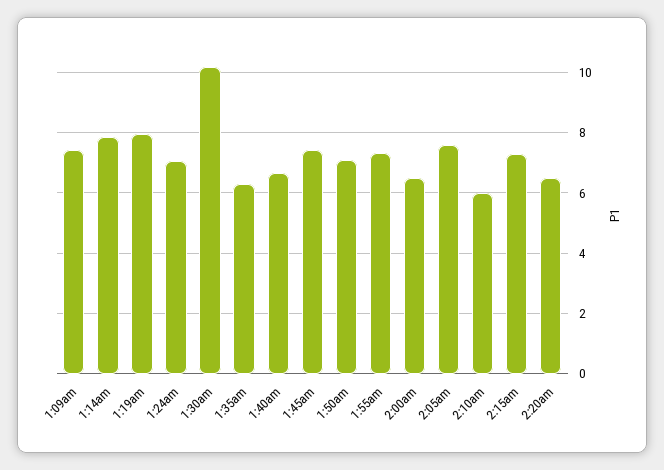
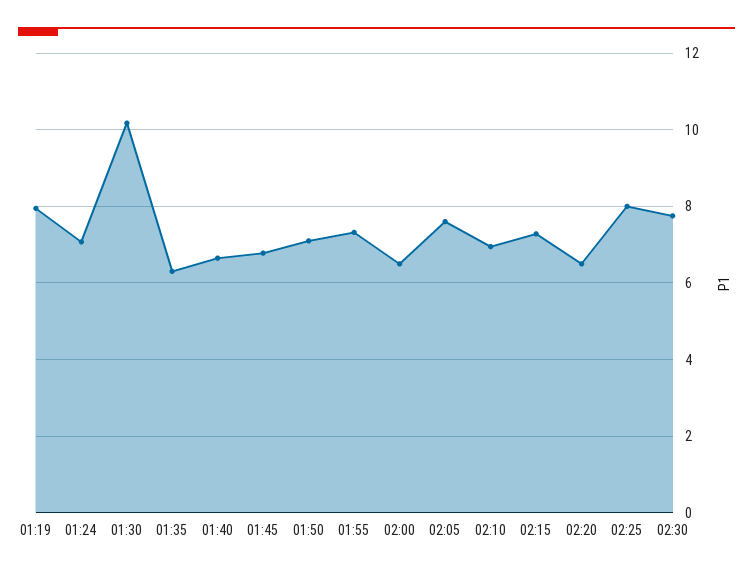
1:09am: 7.4 -> none
1:14am: 7.8 -> none
1:45am: 7.4 -> 6.8
2:10am: 6 -> 7
02:25: none -> 8
02:30: none -> 7.8

